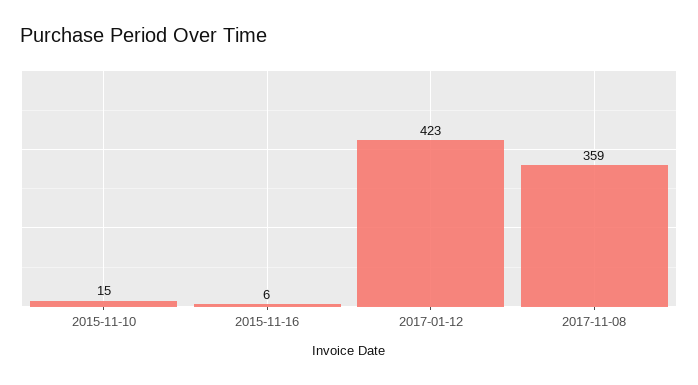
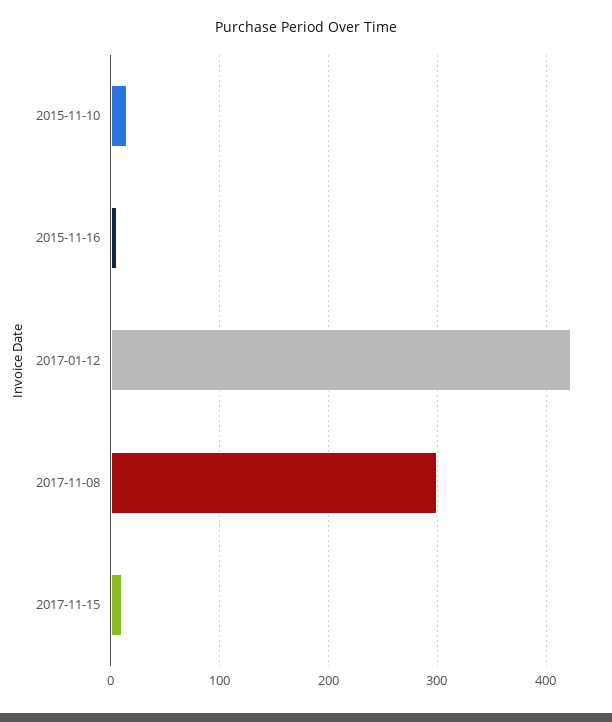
2017-11-08: 359 -> 300
2017-11-15: none -> 10

